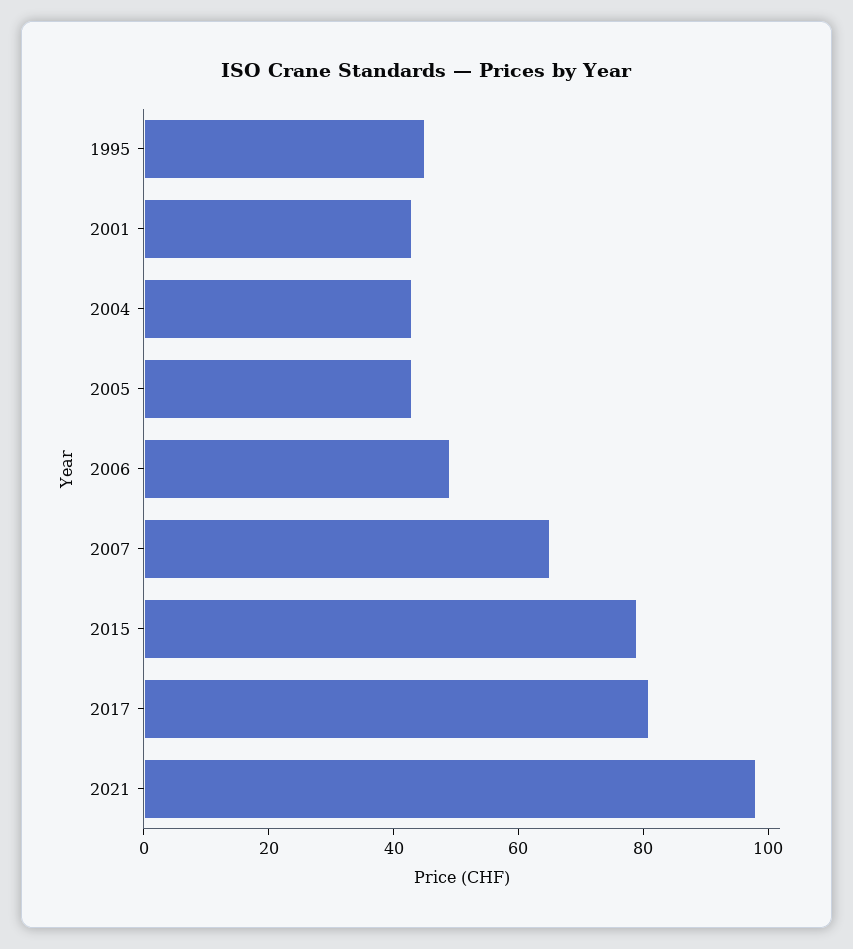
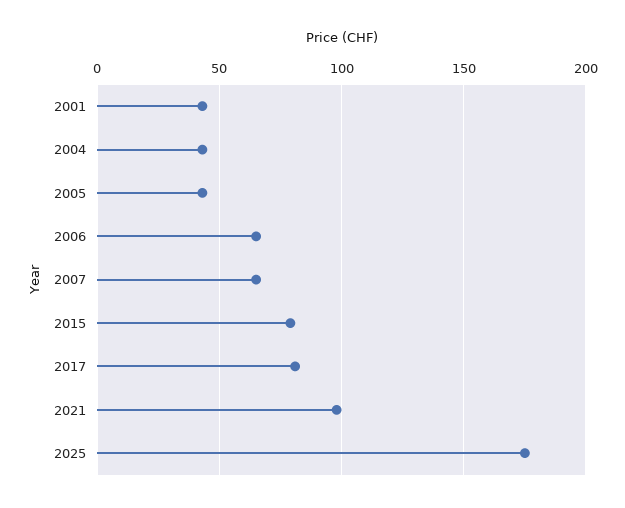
1995: 45 -> none
2006: 50 -> 65
2025: none -> 175

